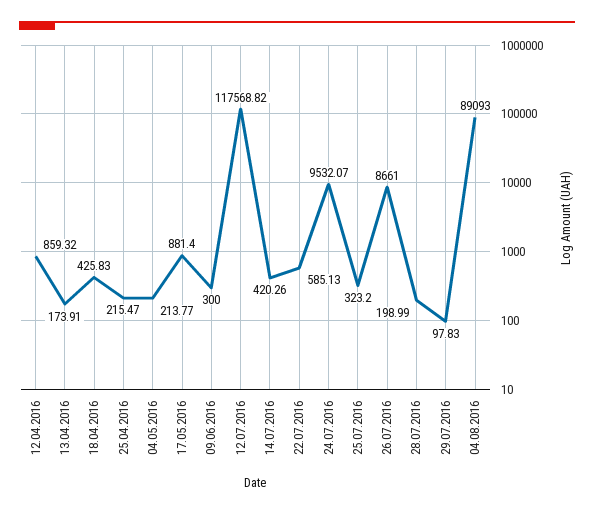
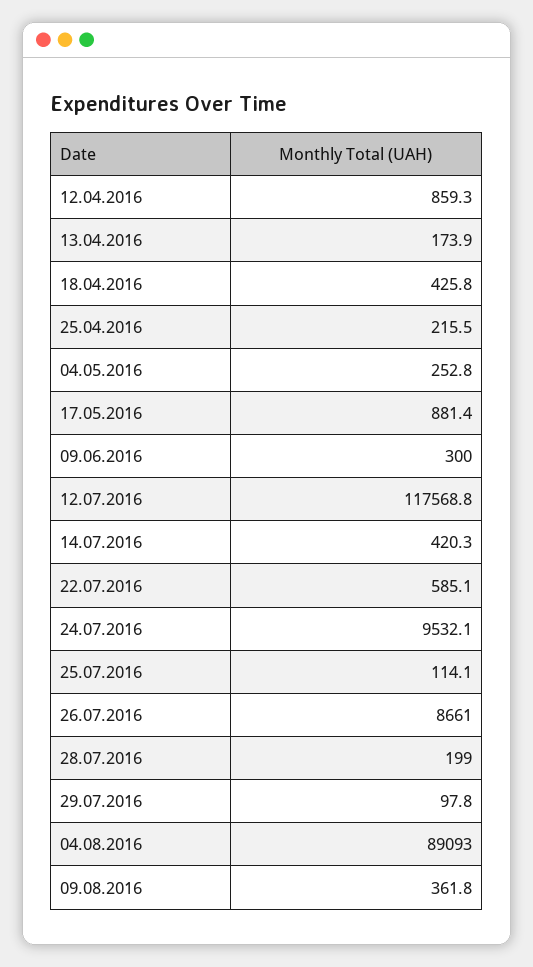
04.05.2016: 213.77 -> 252.8
25.07.2016: 323.2 -> 114.1
09.08.2016: none -> 361.8

